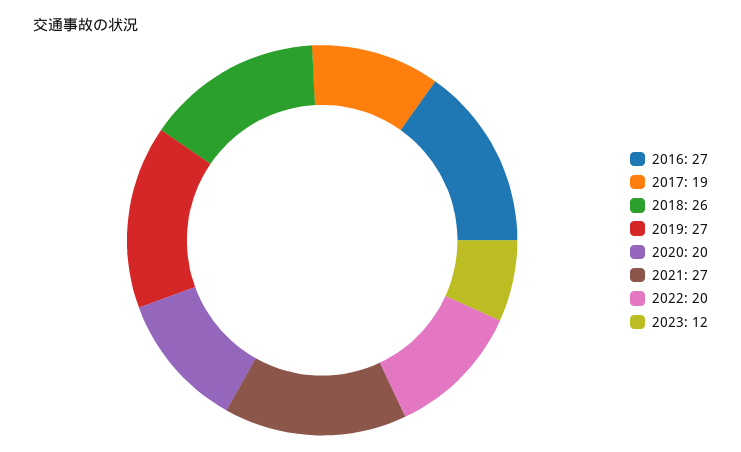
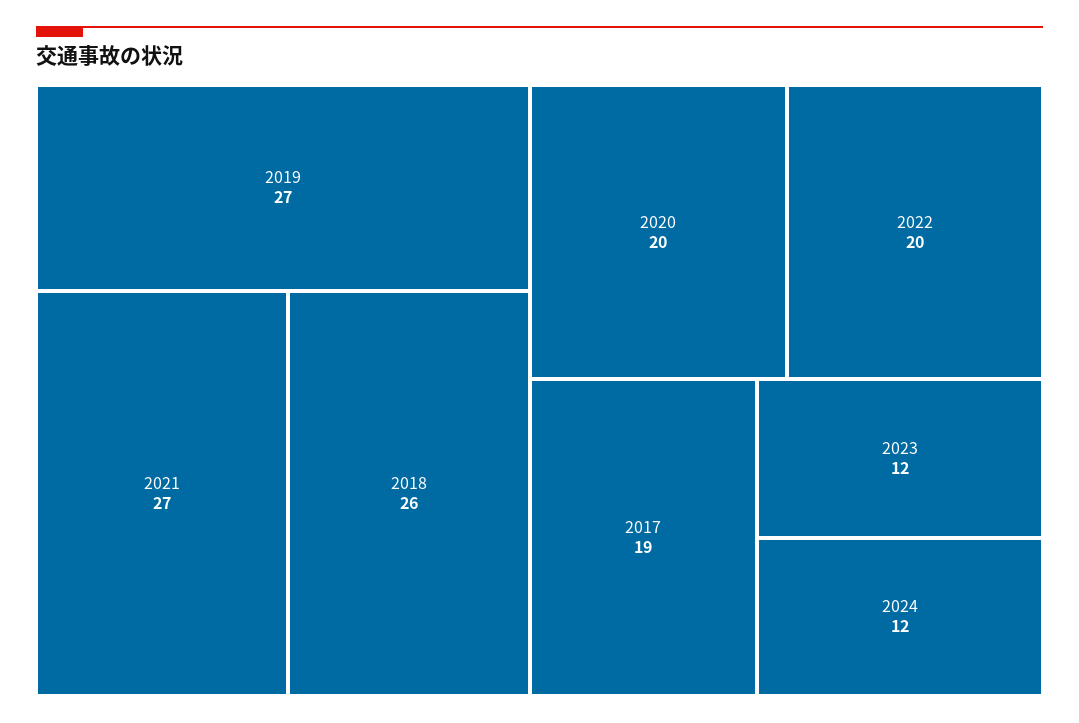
2016: 27 -> none
2024: none -> 12

